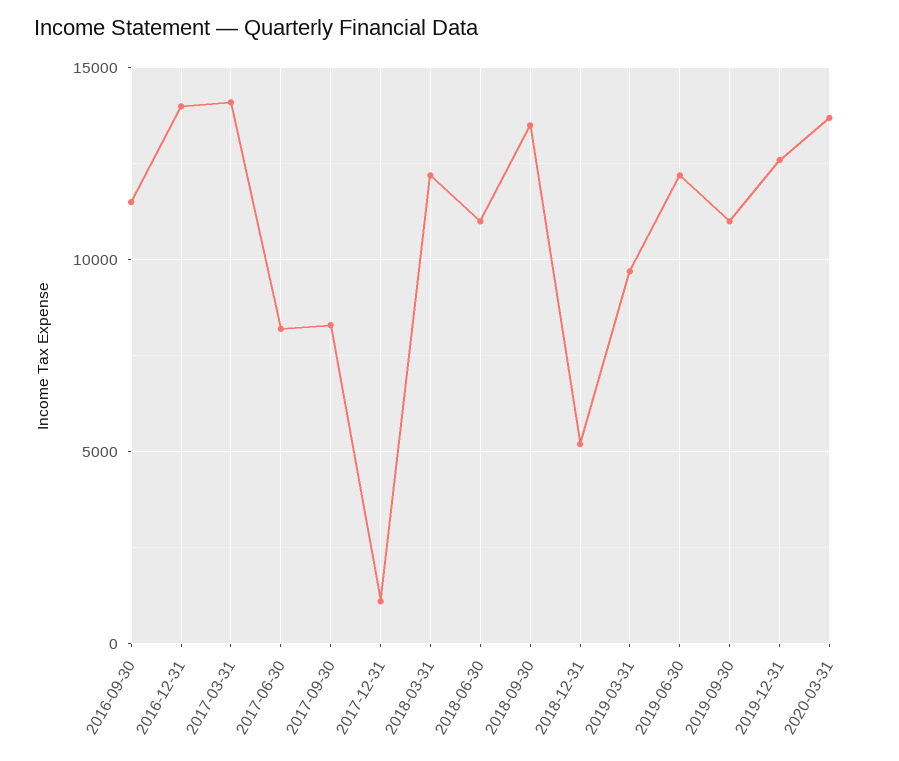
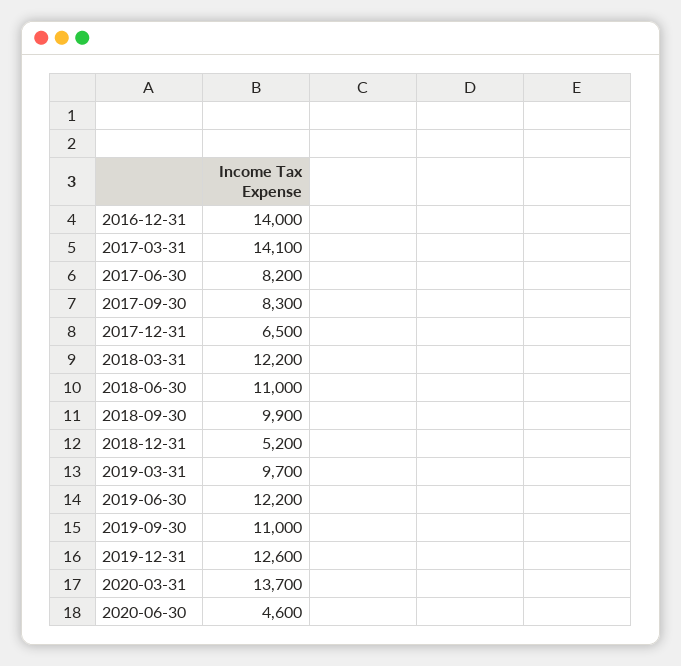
2016-09-30: 11500 -> none
2017-12-31: 1000 -> 6500
2018-09-30: 13500 -> 9900
2020-06-30: none -> 4600

